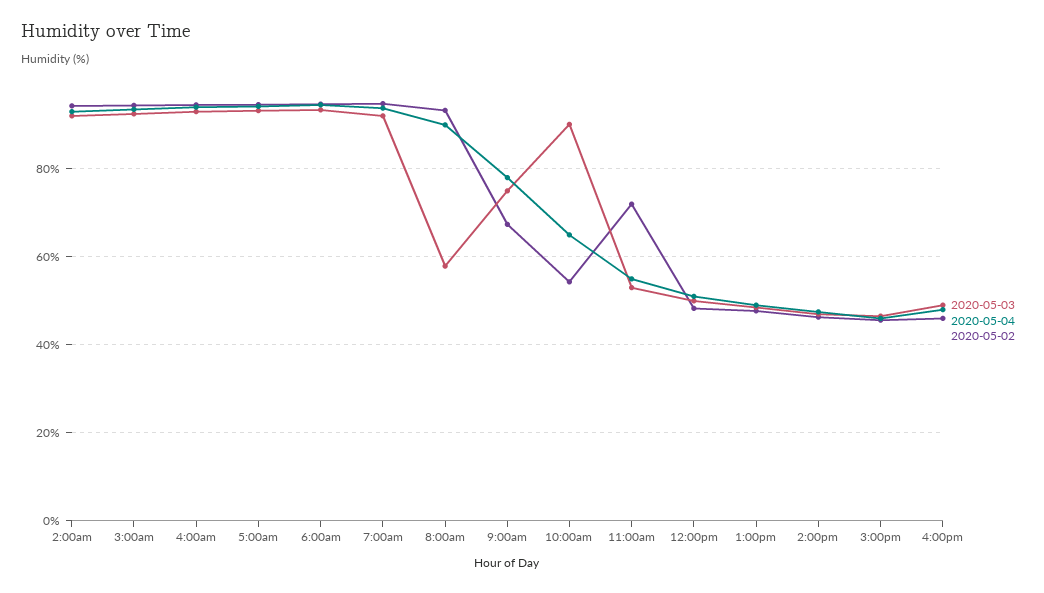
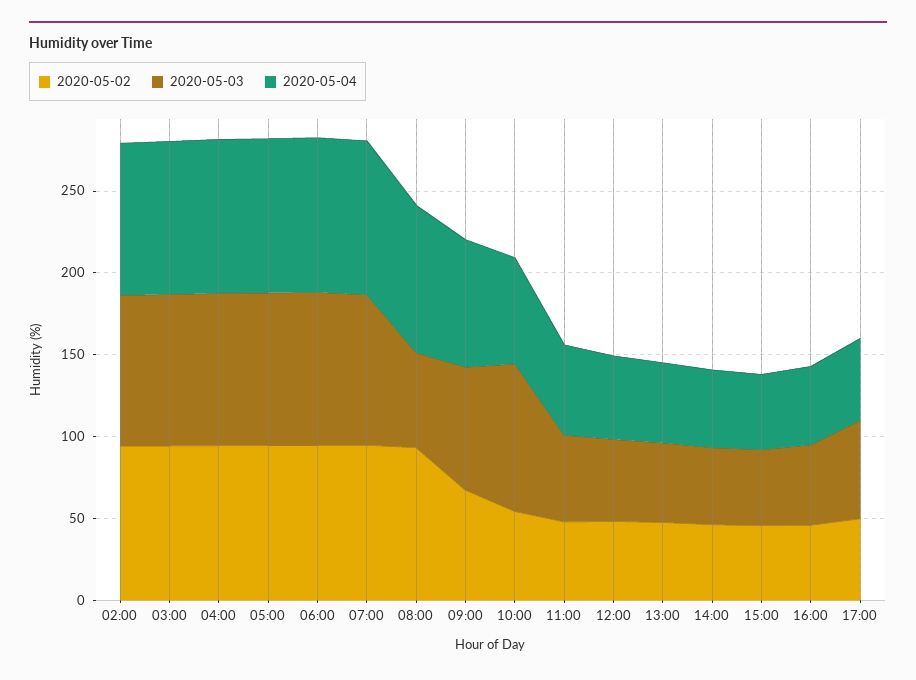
2020-05-02, 11:00am: 72 -> 50
2020-05-02, 17:00: none -> 50
2020-05-03, 17:00: none -> 60
2020-05-04, 17:00: none -> 50

